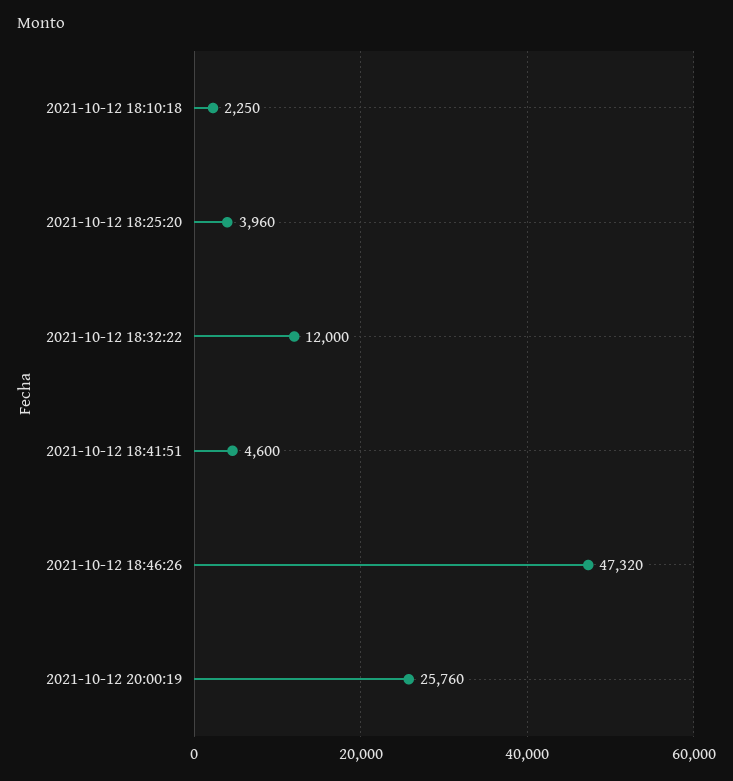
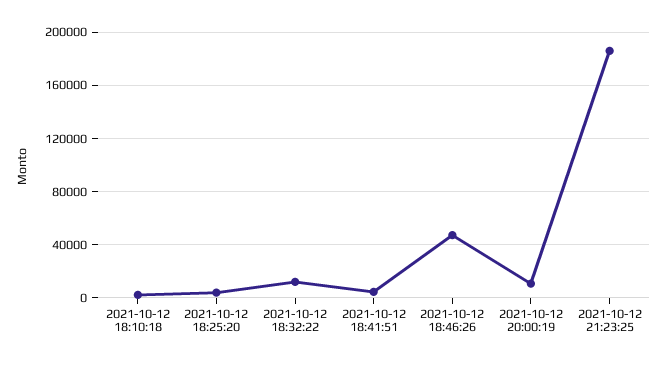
2021-10-12 20:00:19: 25760 -> 10000
2021-10-12 21:23:25: none -> 185000

